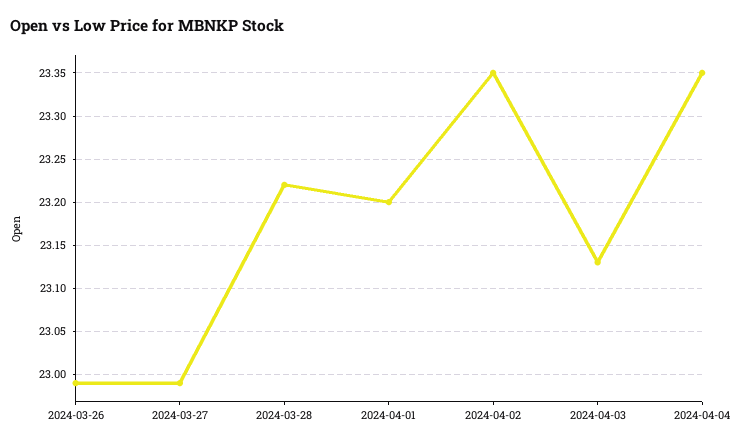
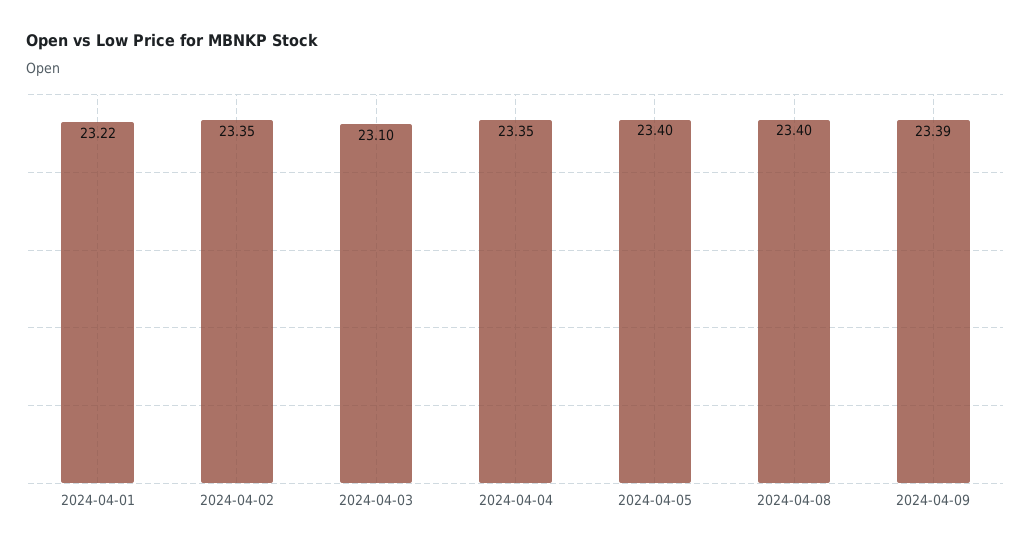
2024-03-26: 22.99 -> none
2024-03-27: 22.99 -> none
2024-03-28: 23.22 -> none
2024-04-01: 23.2 -> 23.22
2024-04-03: 23.13 -> 23.1
2024-04-05: none -> 23.4
2024-04-08: none -> 23.4
2024-04-09: none -> 23.39

